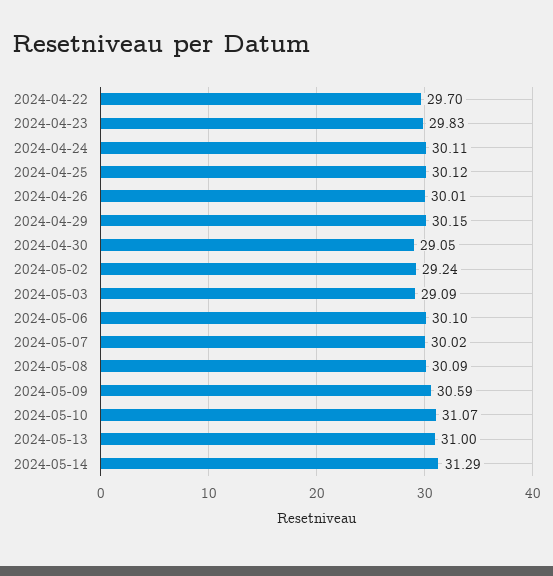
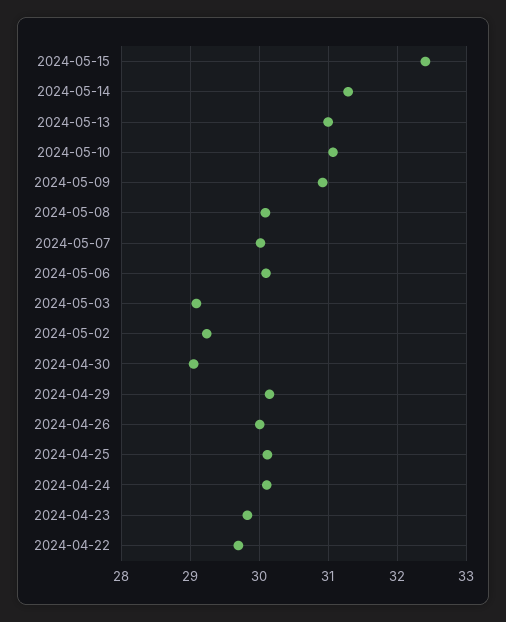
2024-05-09: 30.59 -> 30.9
2024-05-15: none -> 32.4

